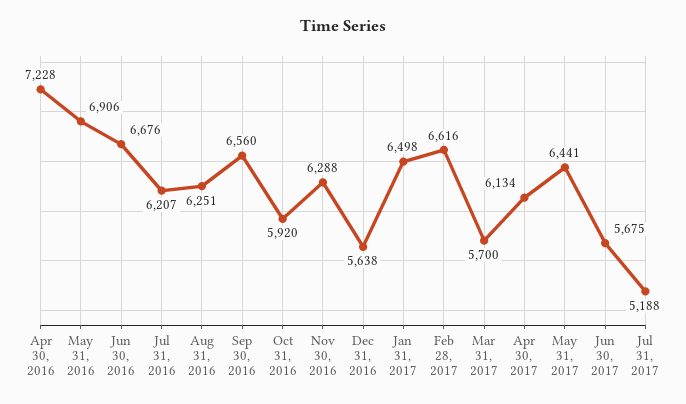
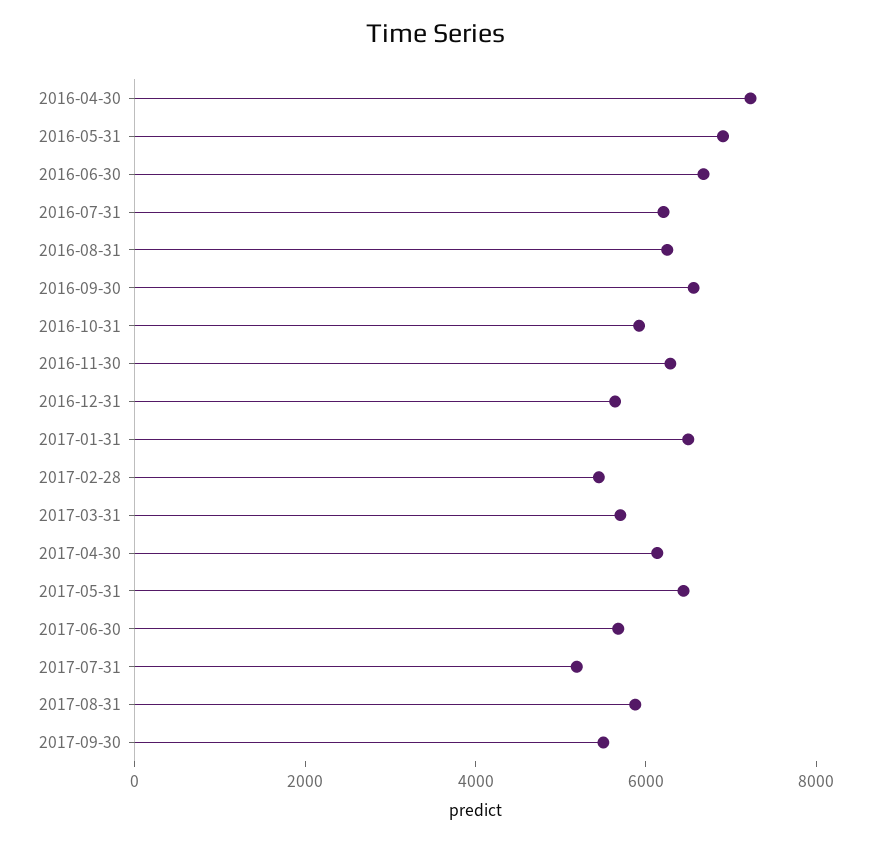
Feb 28, 2017: 6616 -> 5500
2017-08-31: none -> 6000
2017-09-30: none -> 5500

